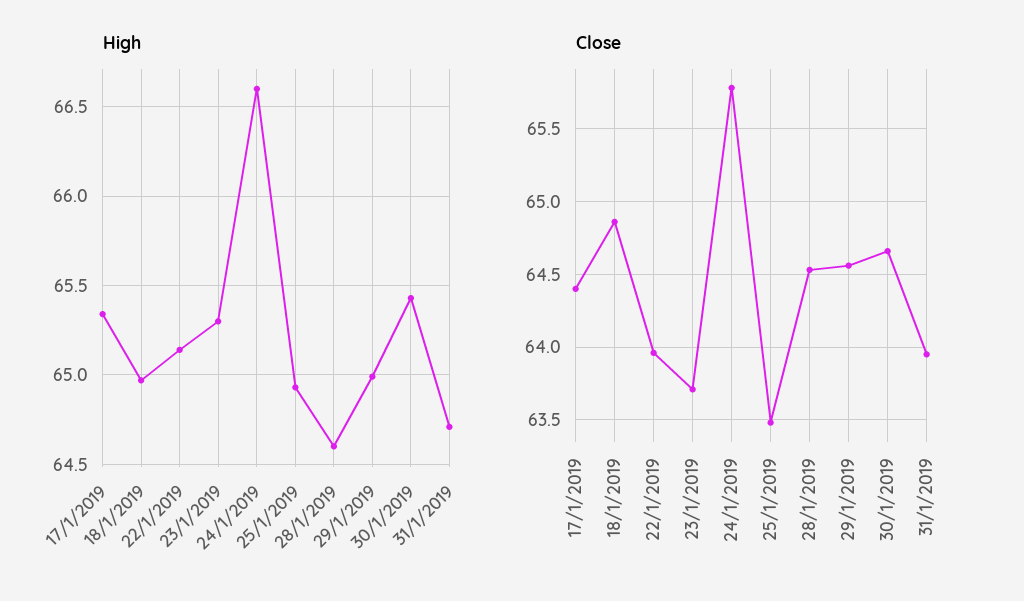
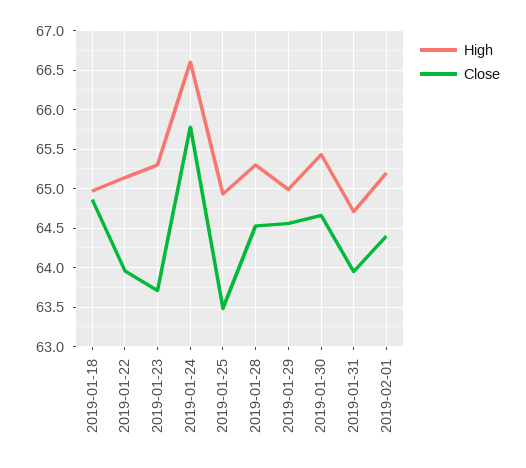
High, 17/1/2019: 65.35 -> none
High, 28/1/2019: 64.6 -> 65.3
Close, 17/1/2019: 64.4 -> none
High, 2019-02-01: none -> 65.2
Close, 2019-02-01: none -> 64.4

